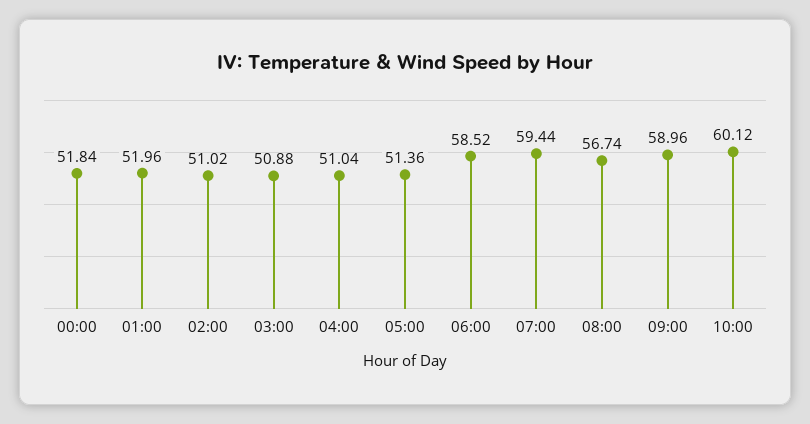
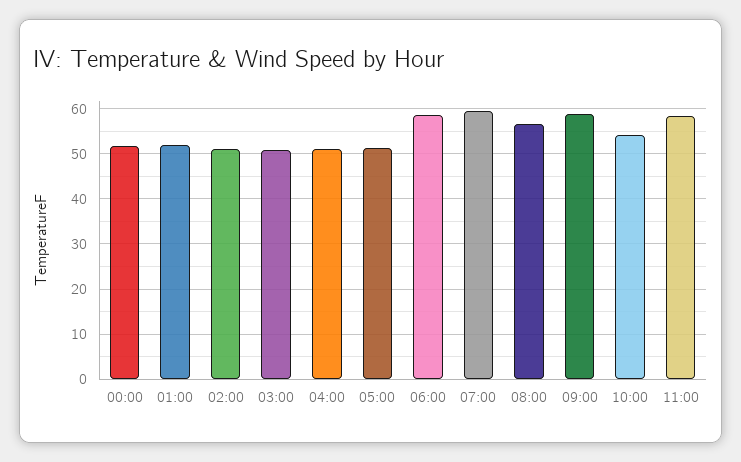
10:00: 60.12 -> 54
11:00: none -> 58

